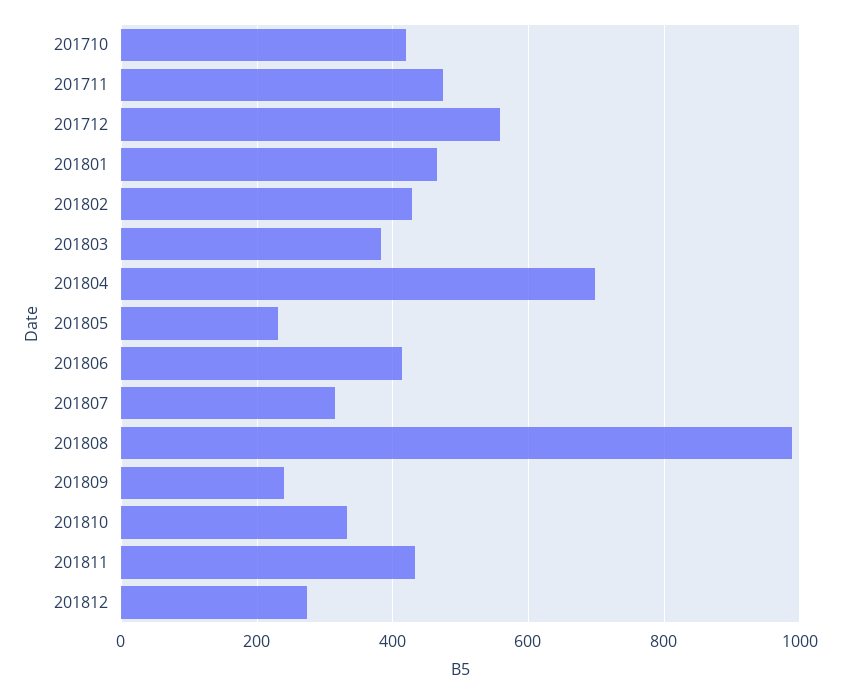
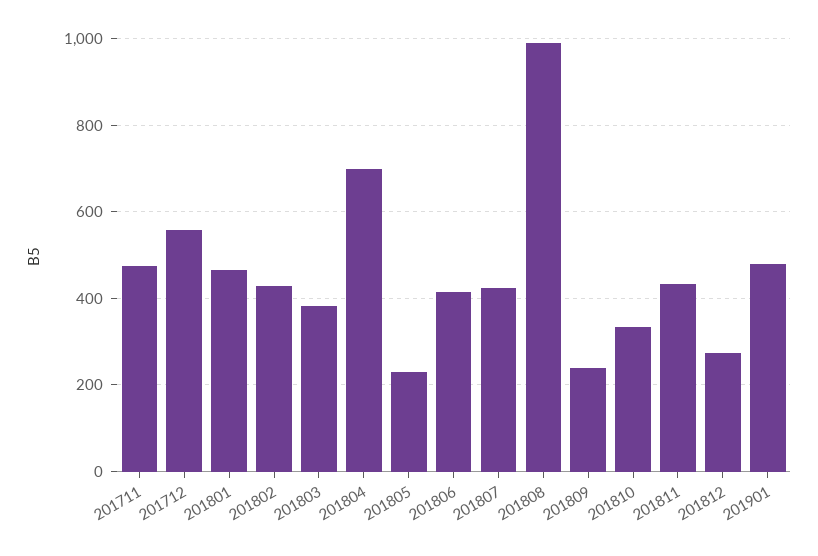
201710: 420 -> none
201807: 320 -> 420
201901: none -> 480

